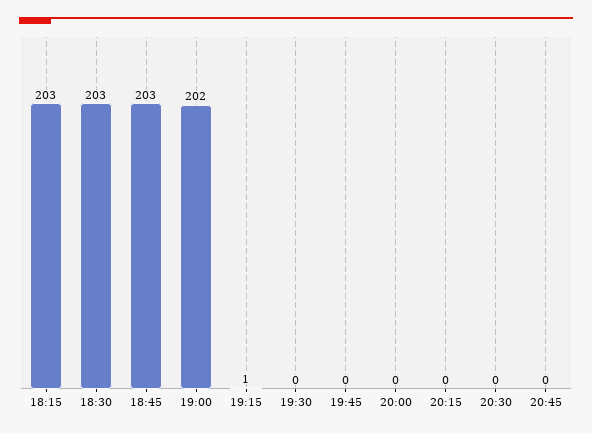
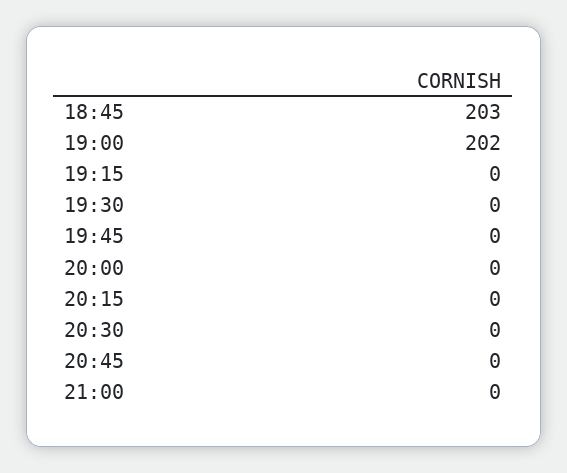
18:15: 203 -> none
18:30: 203 -> none
19:15: 1 -> 0
21:00: none -> 0

